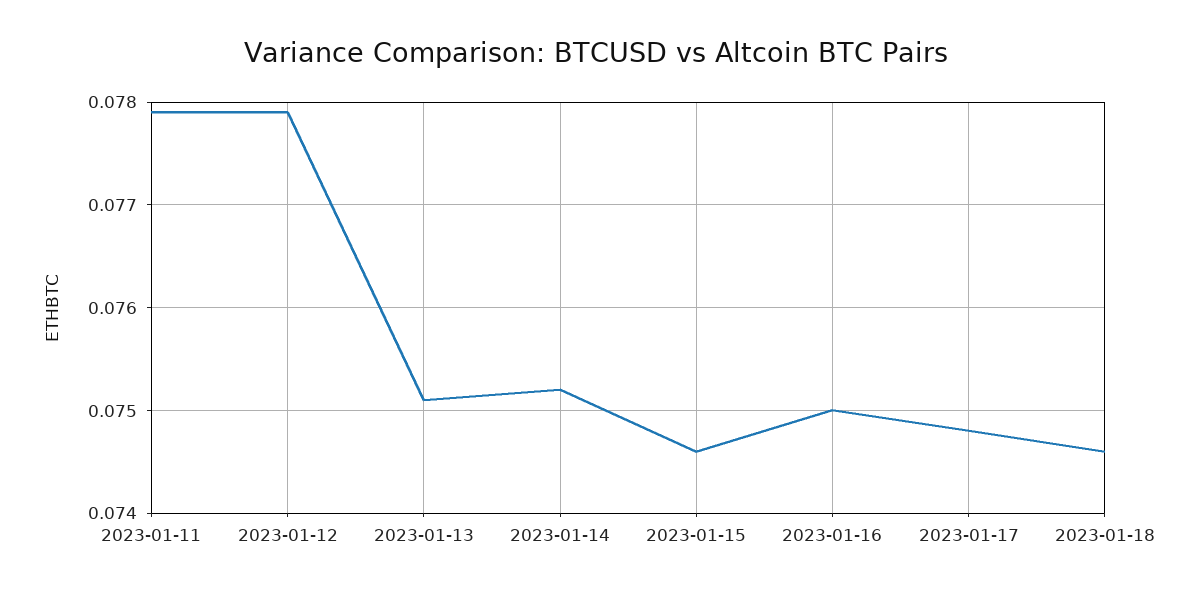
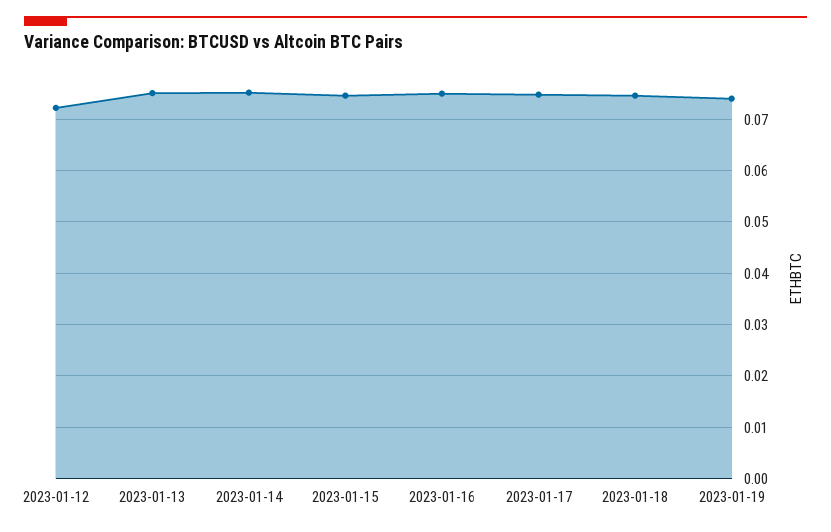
2023-01-11: 0.0779 -> none
2023-01-12: 0.0779 -> 0.072
2023-01-19: none -> 0.074

